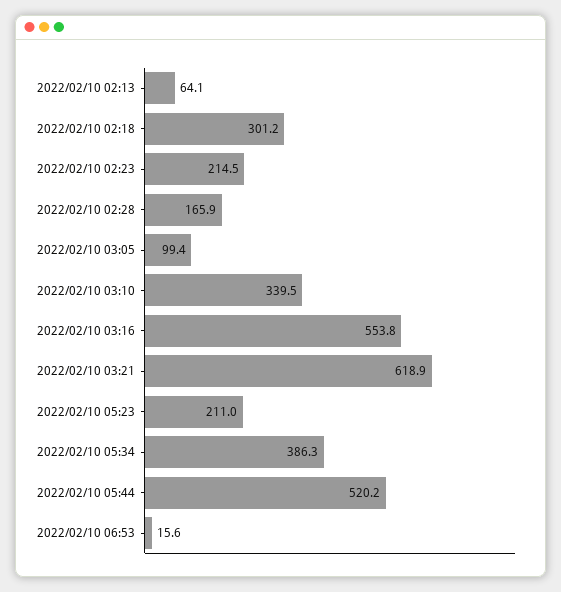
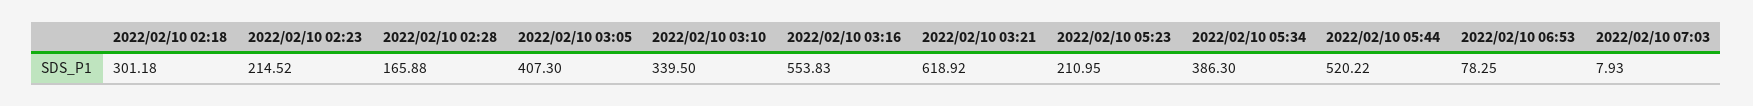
2022/02/10 02:13: 64.1 -> none
2022/02/10 03:05: 99.4 -> 407.3
2022/02/10 06:53: 15.6 -> 78.25
2022/02/10 07:03: none -> 7.93

